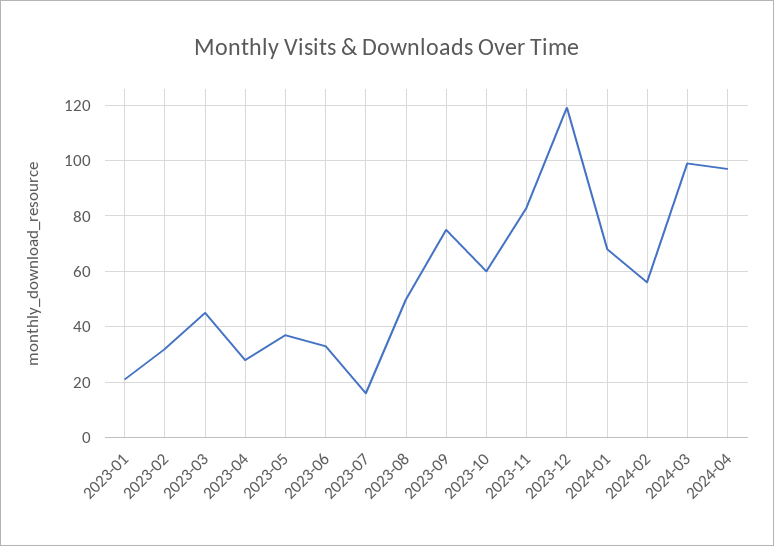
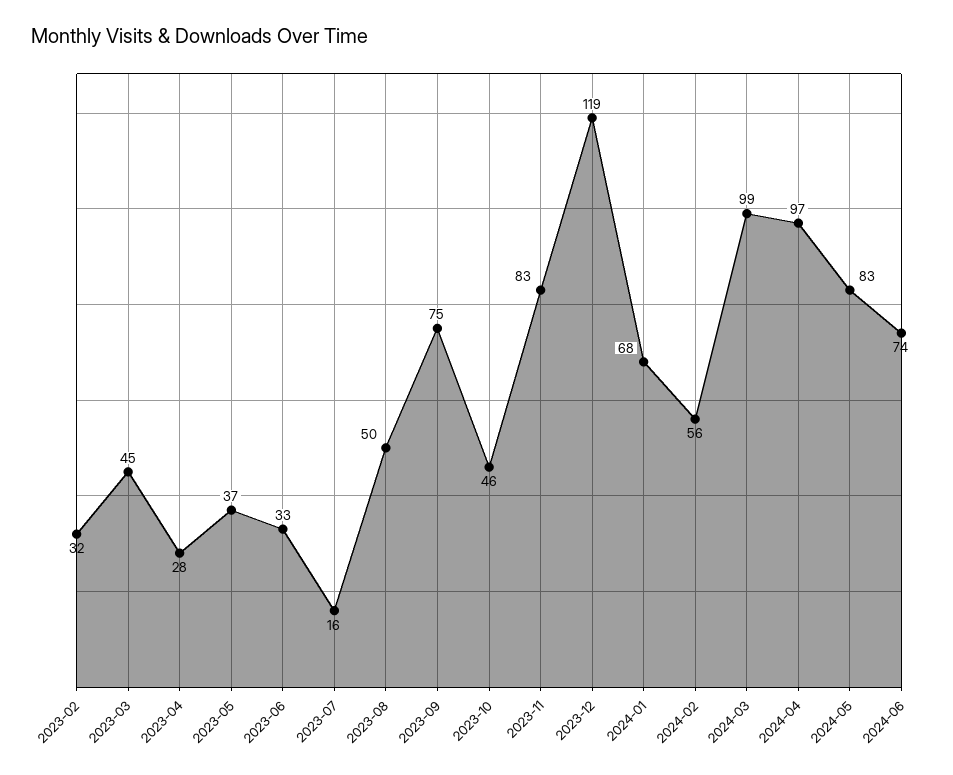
2023-01: 20 -> none
2023-10: 60 -> 46
2024-05: none -> 83
2024-06: none -> 74

